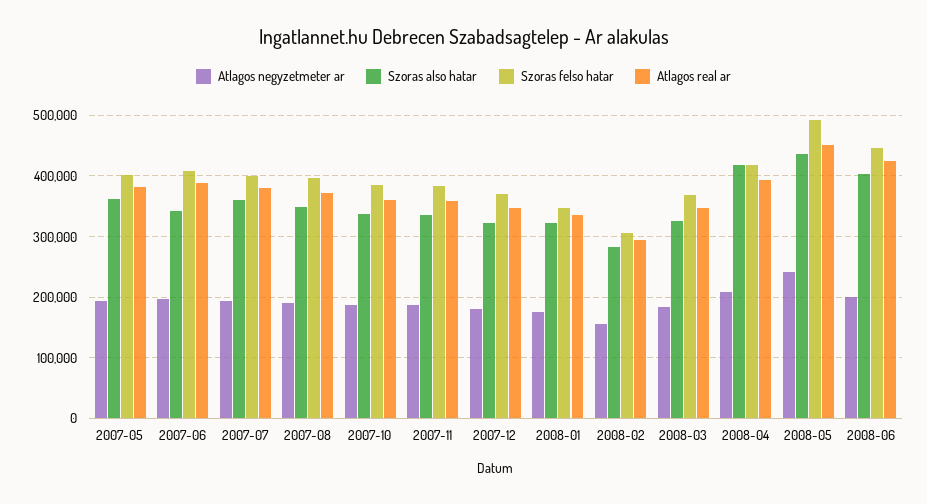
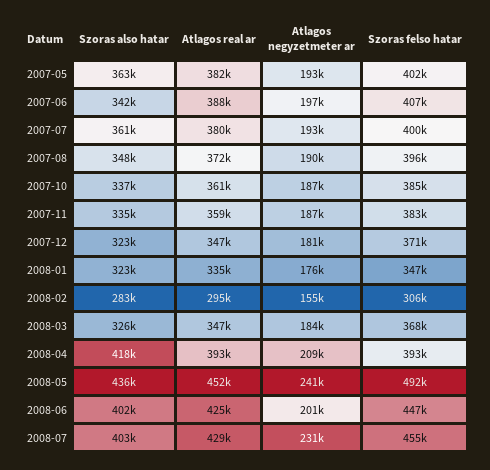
Szoras felso hatar, 2008-04: 420000 -> 393000
Szoras also hatar, 2008-07: none -> 403000
Atlagos real ar, 2008-07: none -> 429000
Atlagos negyzetmeter ar, 2008-07: none -> 231000
Szoras felso hatar, 2008-07: none -> 455000

